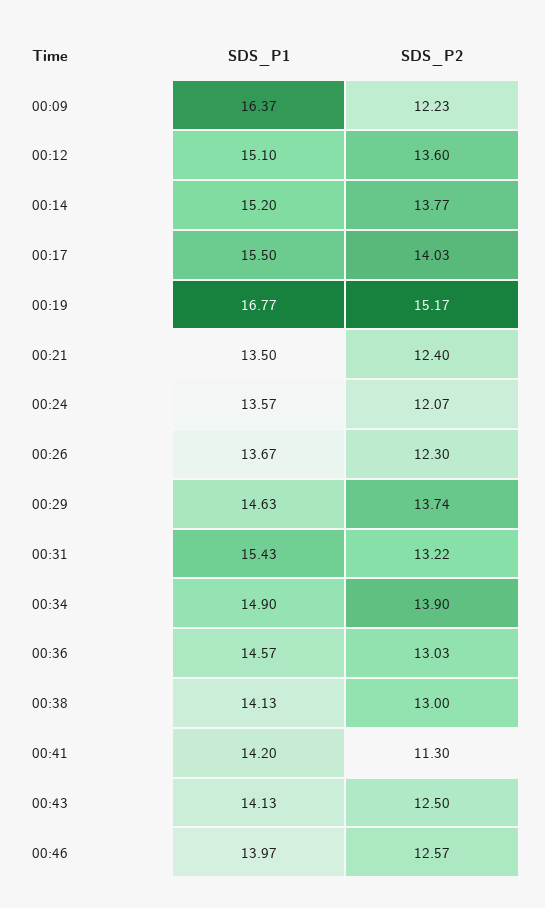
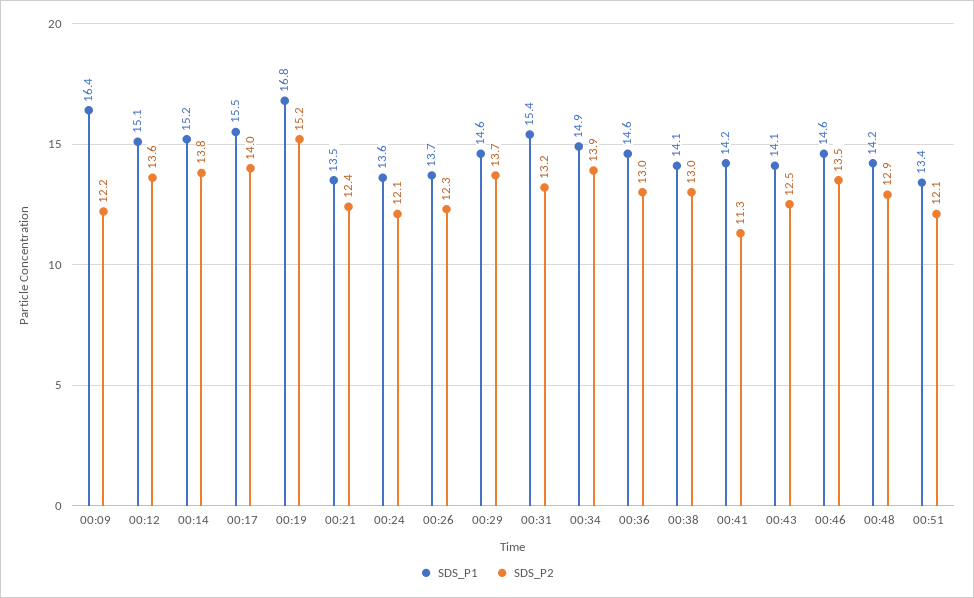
SDS_P1, 00:46: 13.97 -> 14.6
SDS_P2, 00:46: 12.57 -> 13.5
SDS_P1, 00:48: none -> 14.2
SDS_P2, 00:48: none -> 12.9
SDS_P1, 00:51: none -> 13.4
SDS_P2, 00:51: none -> 12.1

